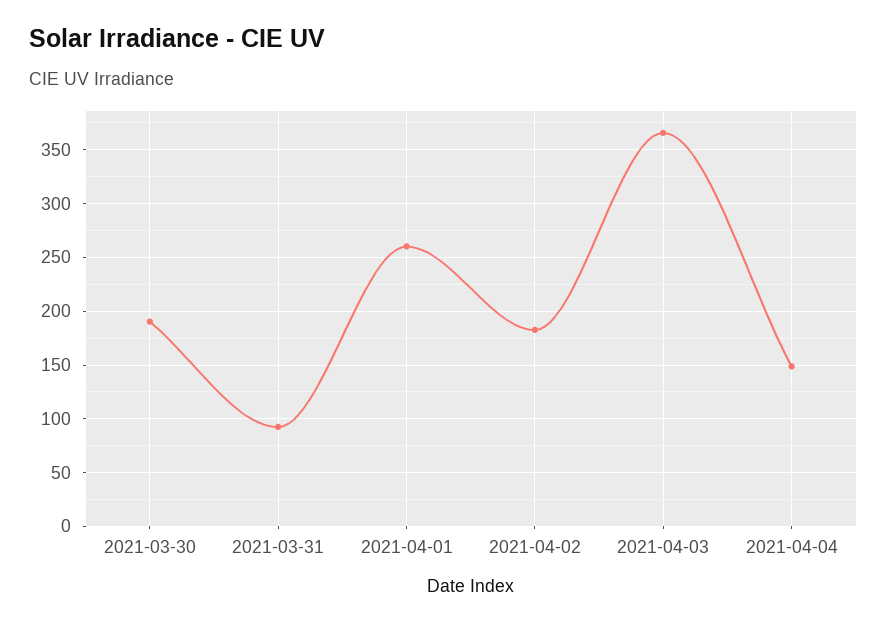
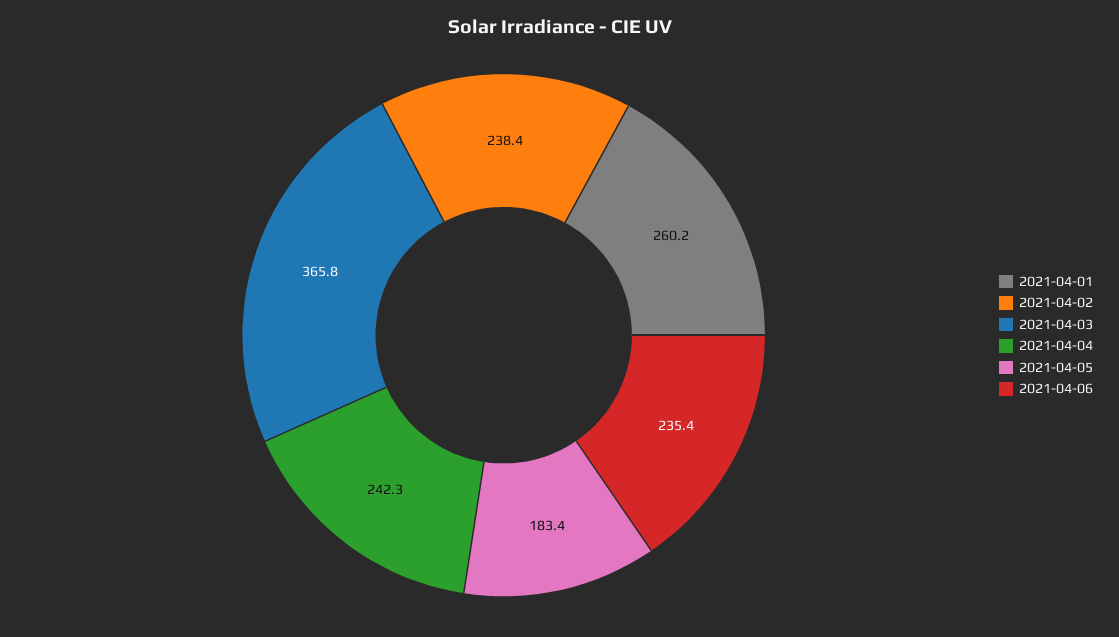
2021-03-30: 190 -> none
2021-03-31: 90 -> none
2021-04-02: 180 -> 238.4
2021-04-04: 150 -> 242.3
2021-04-05: none -> 183.4
2021-04-06: none -> 235.4

